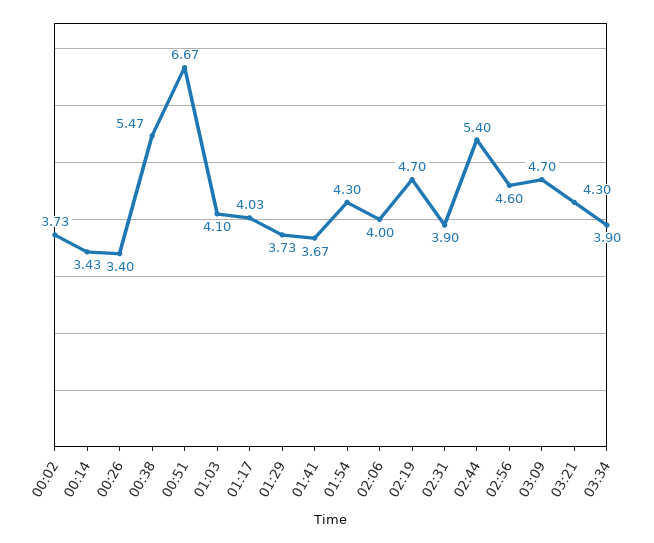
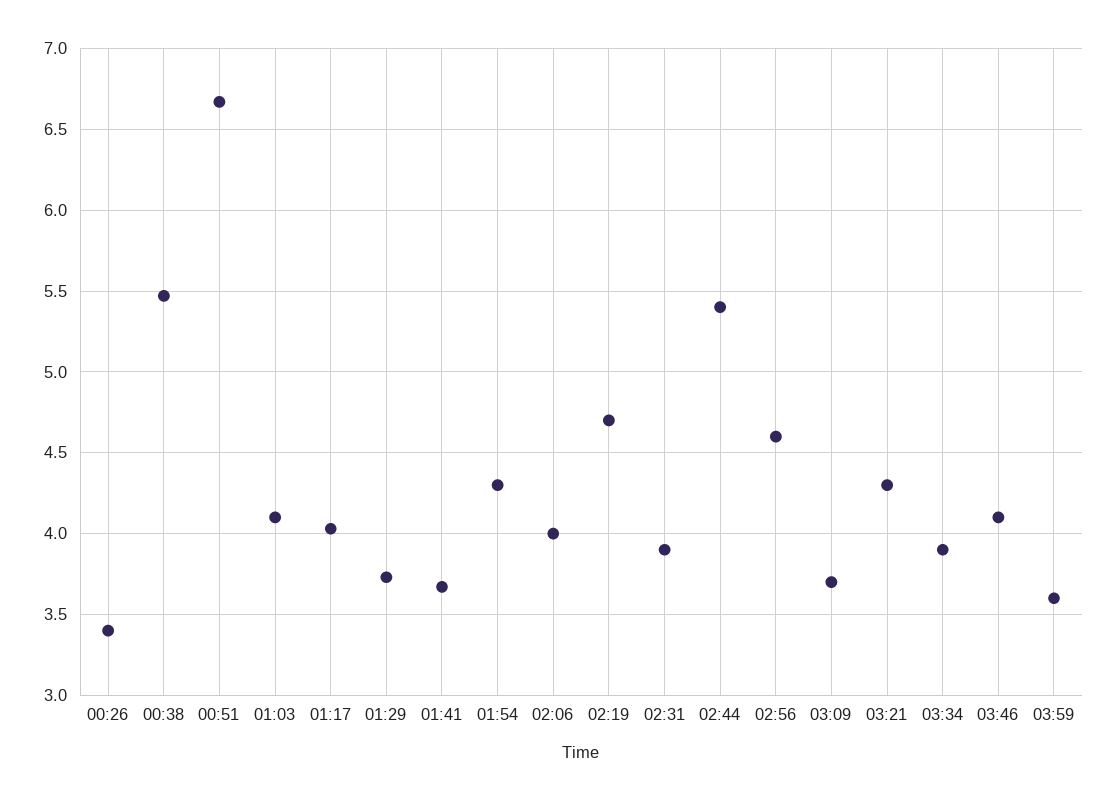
00:02: 3.73 -> none
00:14: 3.43 -> none
03:09: 4.7 -> 3.7
03:46: none -> 4.1
03:59: none -> 3.6

